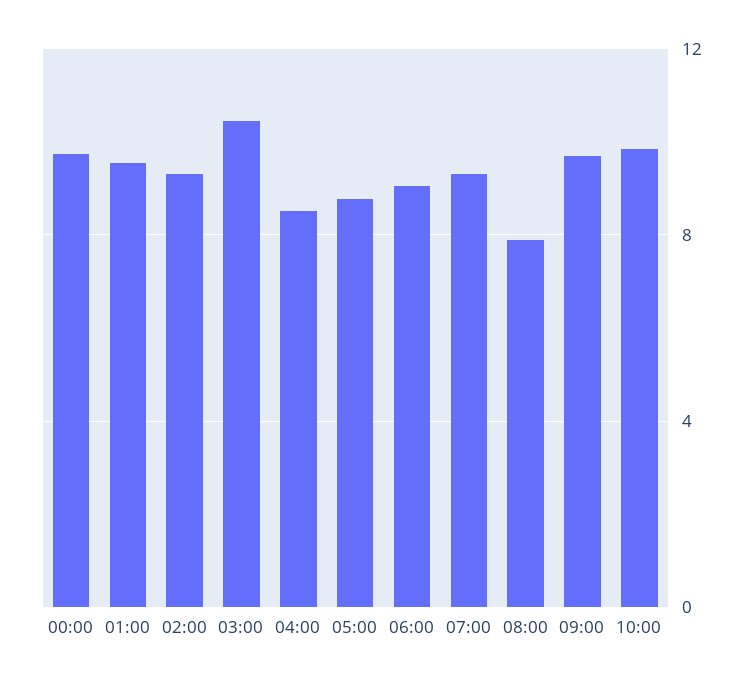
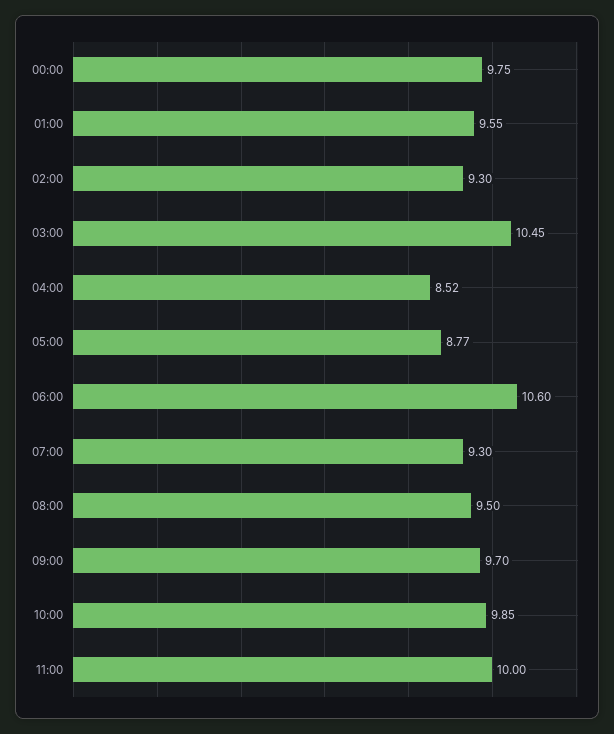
06:00: 9 -> 10.6
08:00: 8 -> 9.5
11:00: none -> 10

